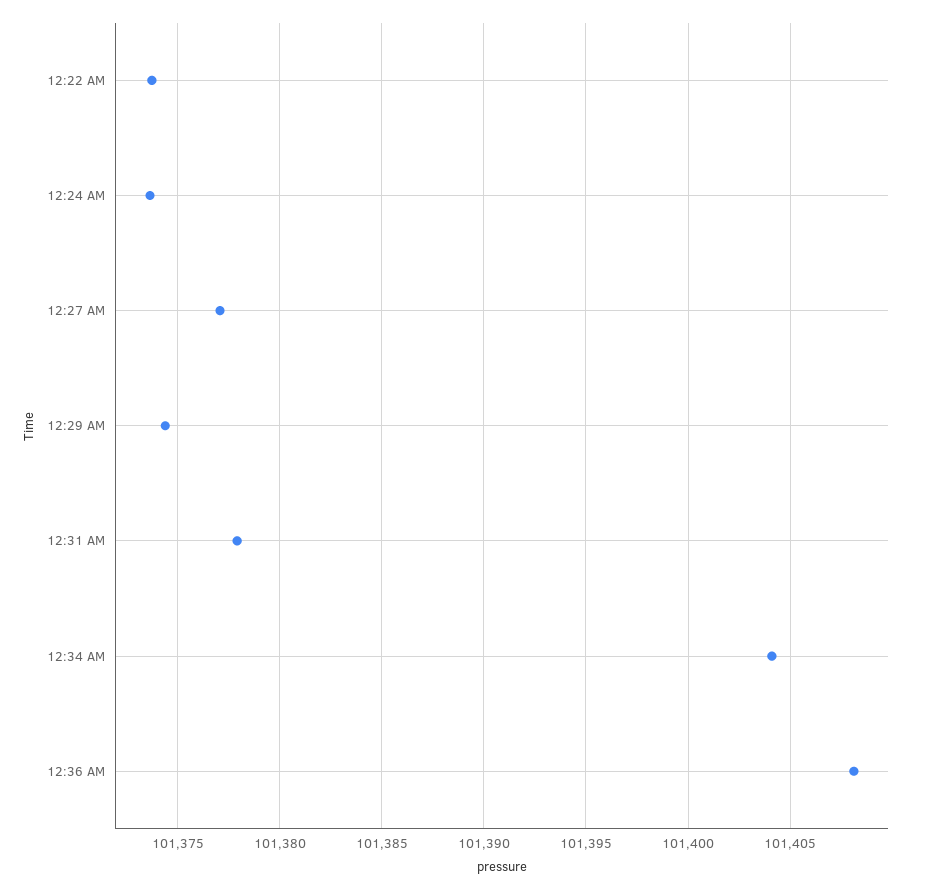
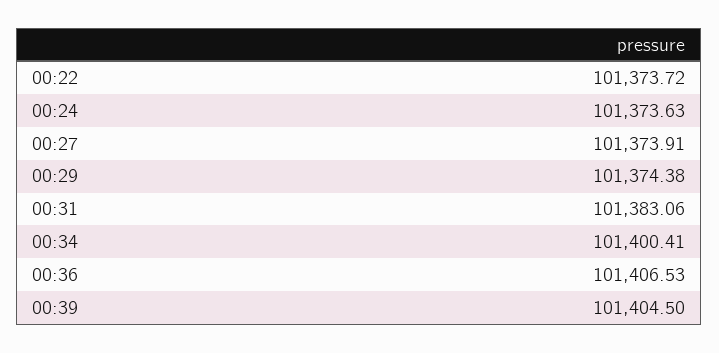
12:27 AM: 101377 -> 101373.91
12:31 AM: 101378 -> 101383.06
12:34 AM: 101404 -> 101400.41
12:36 AM: 101408 -> 101406.53
00:39: none -> 101404.5

